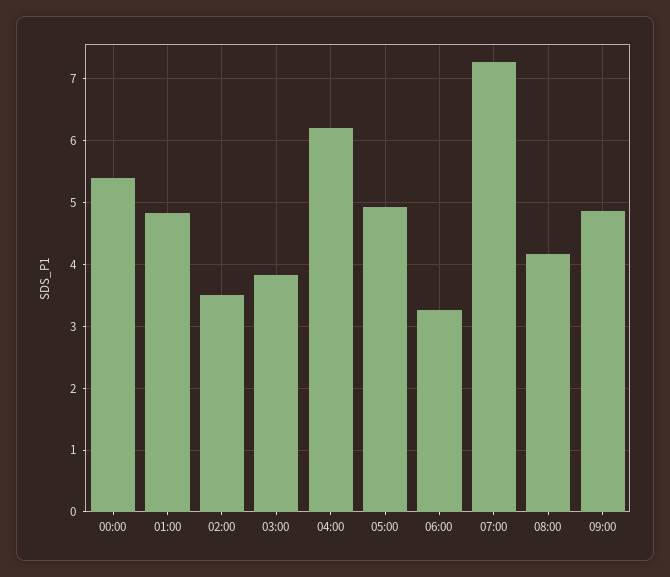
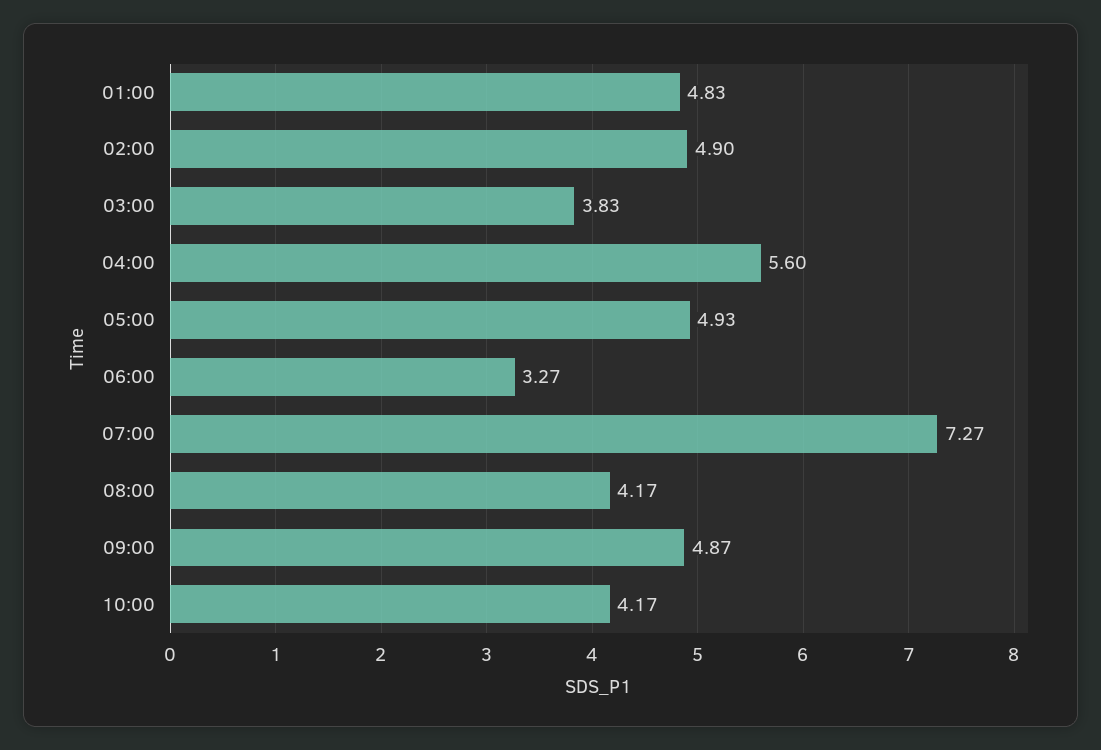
00:00: 5.4 -> none
02:00: 3.5 -> 4.9
04:00: 6.2 -> 5.6
10:00: none -> 4.17

